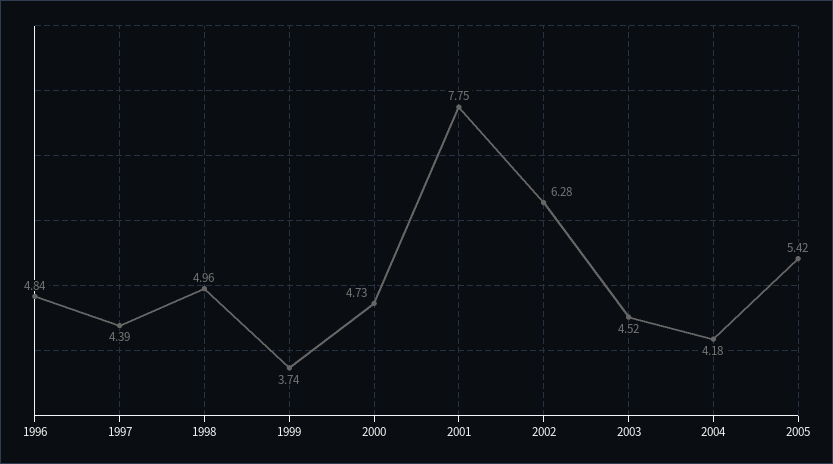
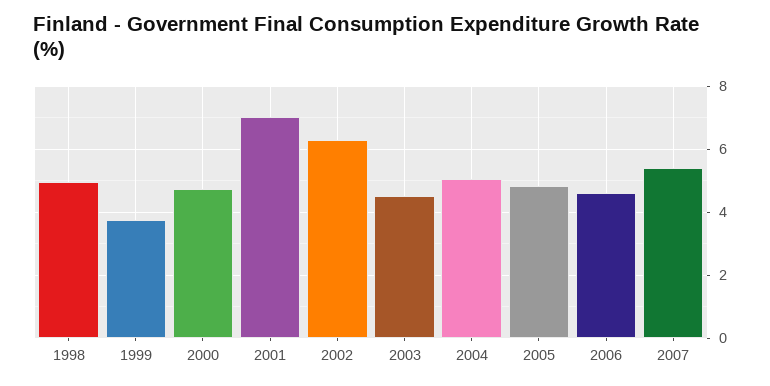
1996: 4.84 -> none
1997: 4.39 -> none
2001: 7.75 -> 7
2004: 4.18 -> 5
2005: 5.42 -> 4.8
2006: none -> 4.6
2007: none -> 5.4

